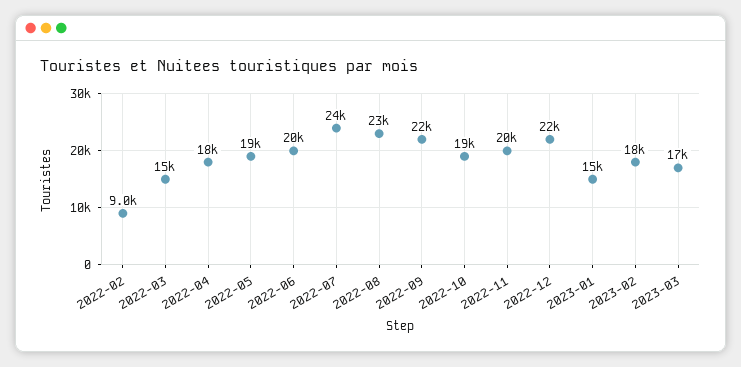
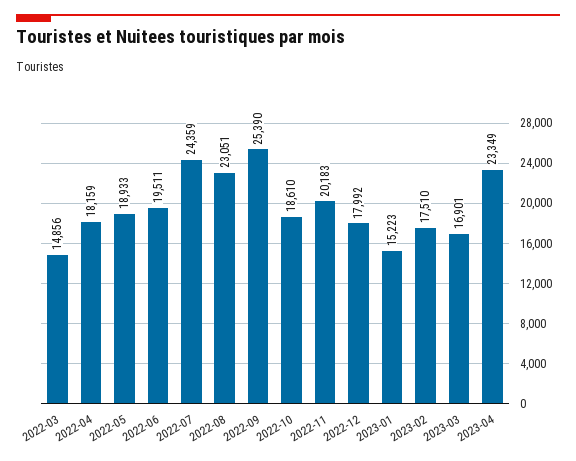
2022-02: 9000 -> none
2022-09: 22000 -> 25390
2022-12: 22000 -> 17992
2023-04: none -> 23349

